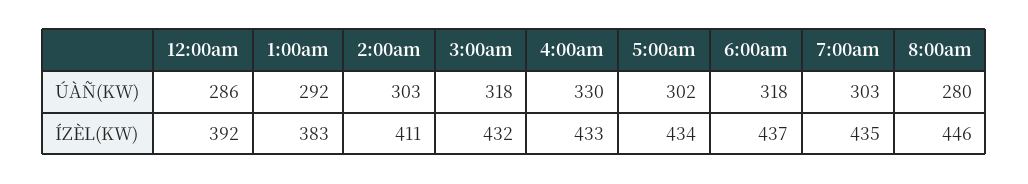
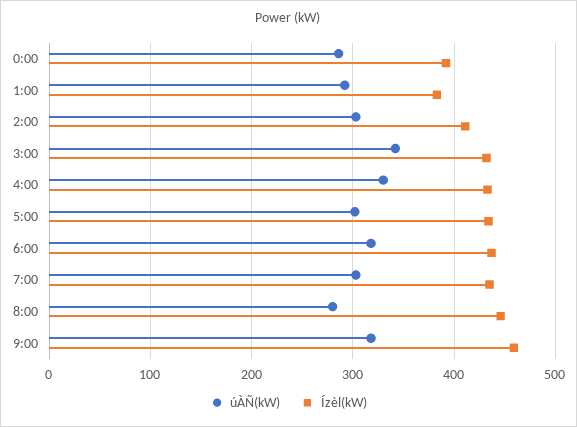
ÚÀÑ(KW), 3:00am: 318 -> 340
ÚÀÑ(KW), 9:00: none -> 320
ÍZÈL(KW), 9:00: none -> 460

